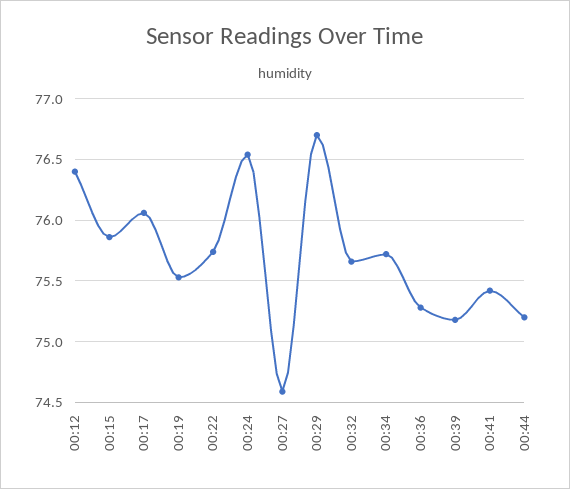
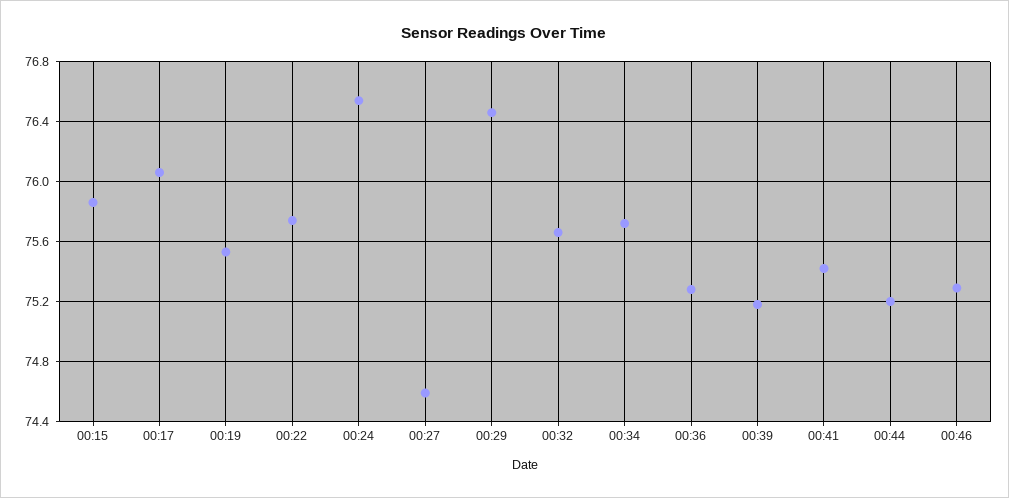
00:12: 76.4 -> none
00:29: 76.7 -> 76.45
00:46: none -> 75.3

